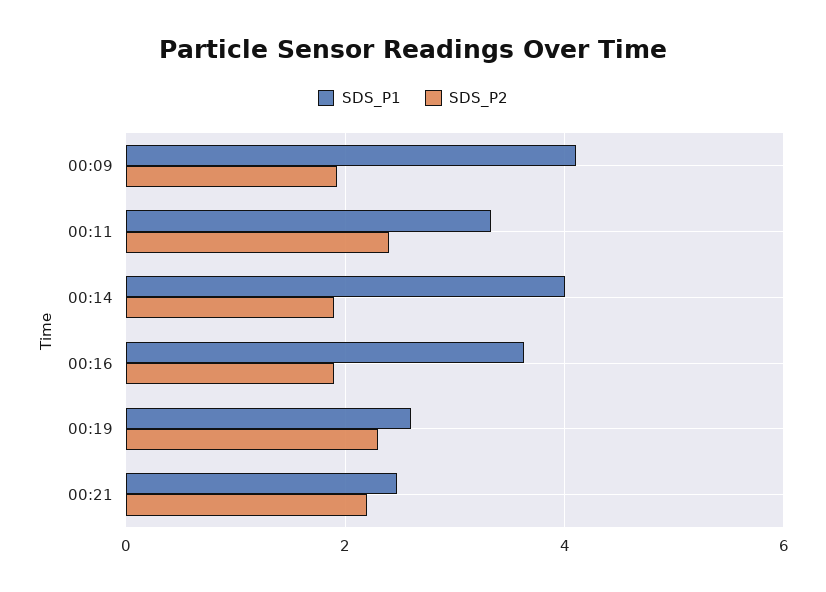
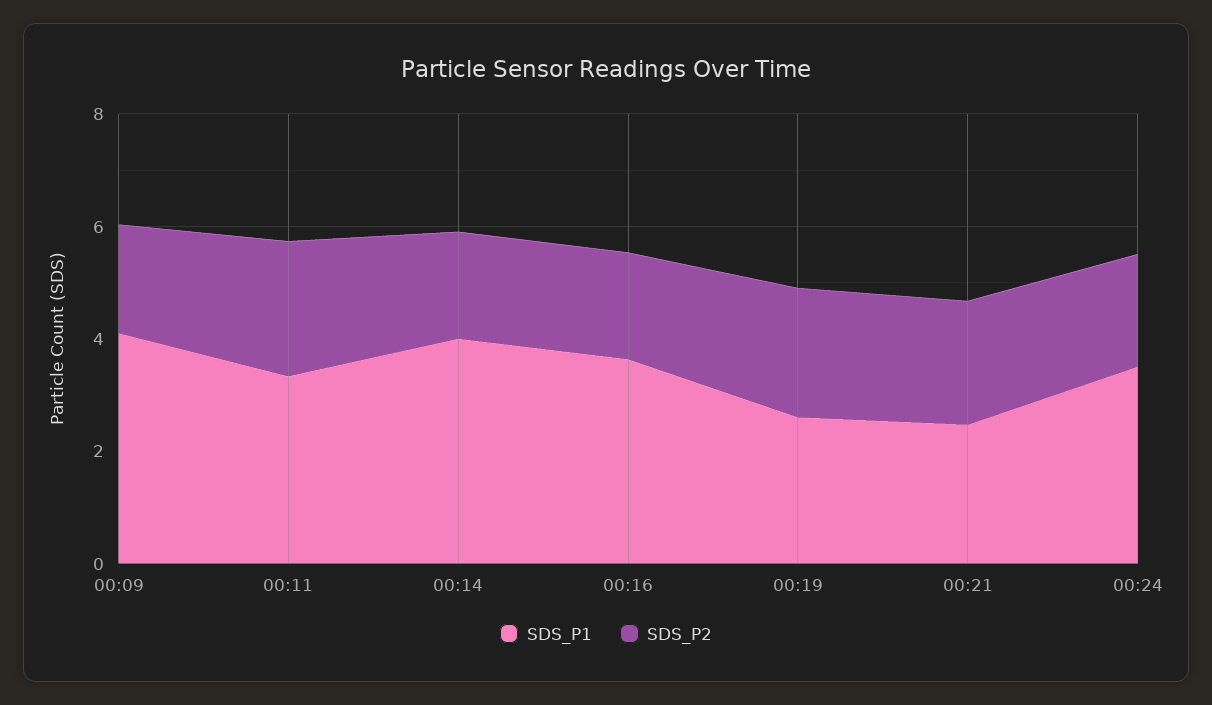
SDS_P1, 00:24: none -> 3.5
SDS_P2, 00:24: none -> 2

